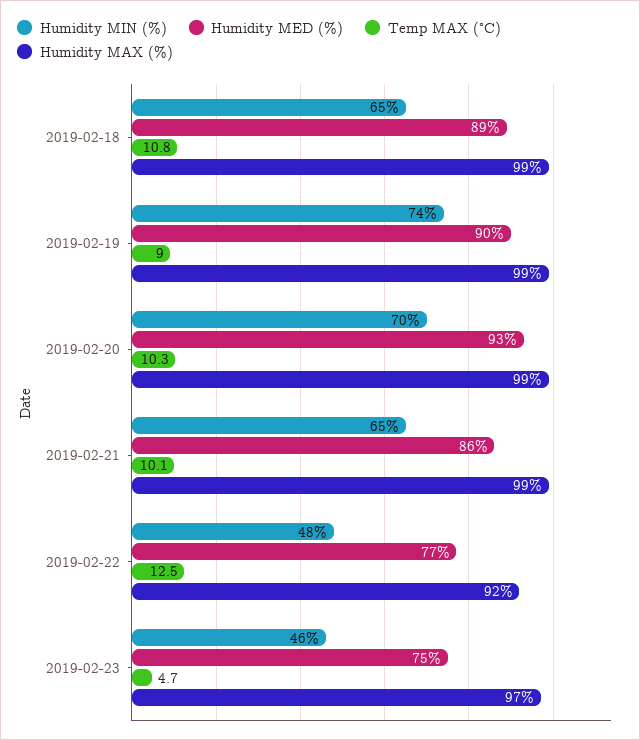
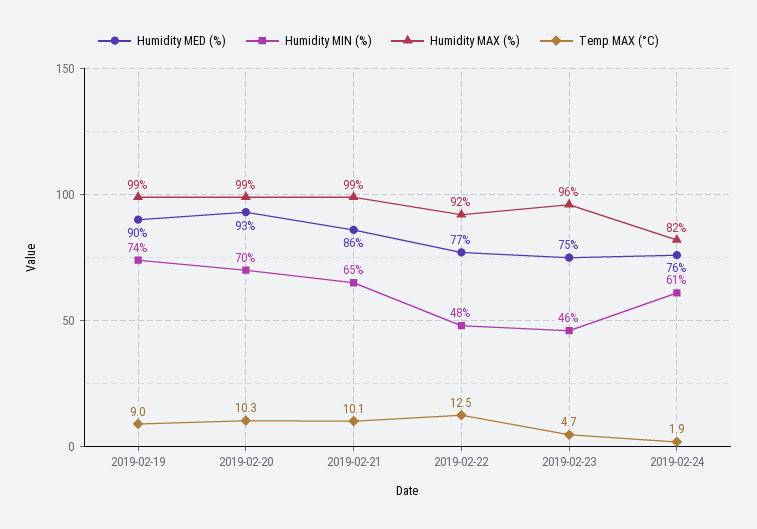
Humidity MIN (%), 2019-02-18: 65 -> none
Humidity MED (%), 2019-02-18: 89 -> none
Temp MAX (°C), 2019-02-18: 10.8 -> none
Humidity MAX (%), 2019-02-18: 99 -> none
Humidity MAX (%), 2019-02-23: 97 -> 96
Humidity MED (%), 2019-02-24: none -> 76
Humidity MIN (%), 2019-02-24: none -> 61
Humidity MAX (%), 2019-02-24: none -> 82
Temp MAX (°C), 2019-02-24: none -> 1.9

